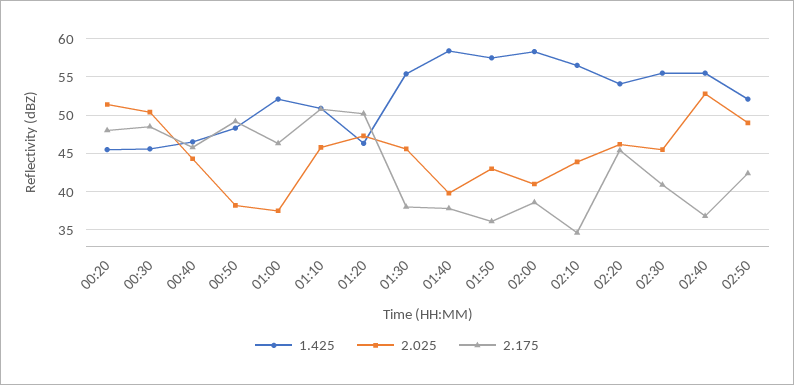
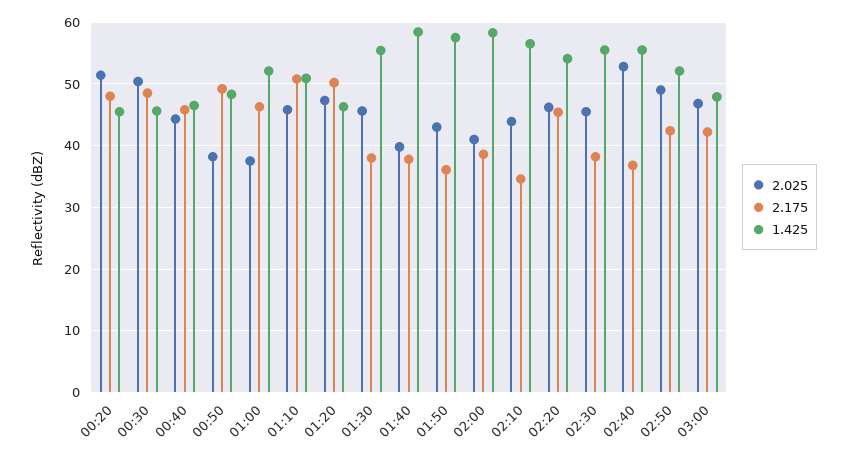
2.175, 02:30: 41 -> 38
2.025, 03:00: none -> 47
2.175, 03:00: none -> 42
1.425, 03:00: none -> 48

